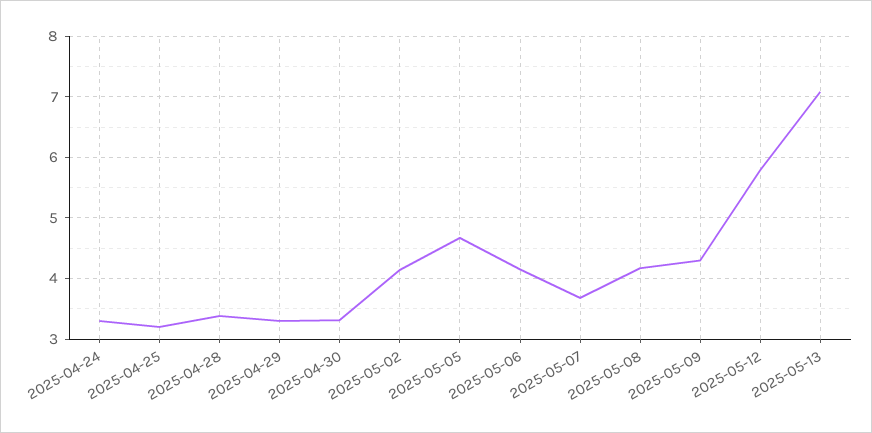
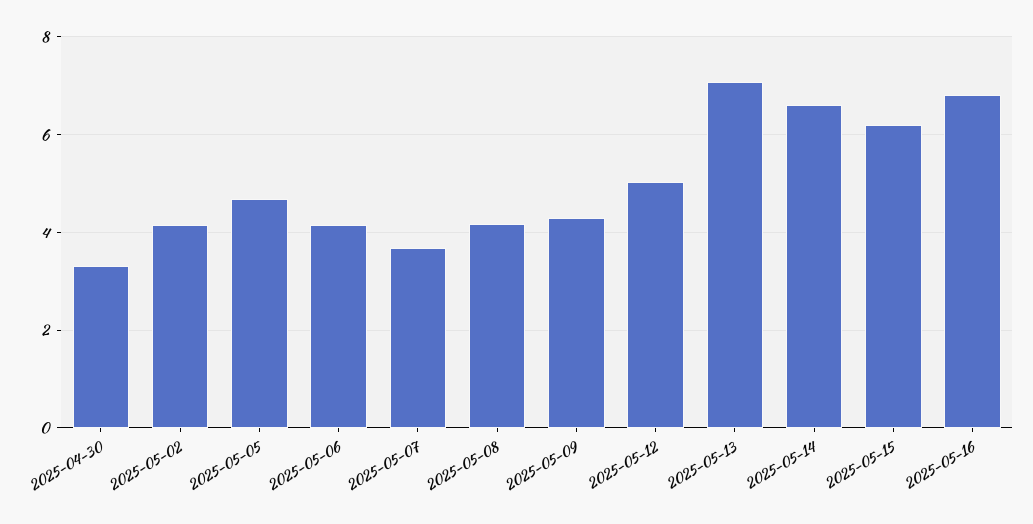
2025-04-24: 3.3 -> none
2025-04-25: 3.2 -> none
2025-04-28: 3.4 -> none
2025-04-29: 3.3 -> none
2025-05-12: 5.8 -> 5
2025-05-14: none -> 6.6
2025-05-15: none -> 6.2
2025-05-16: none -> 6.8

